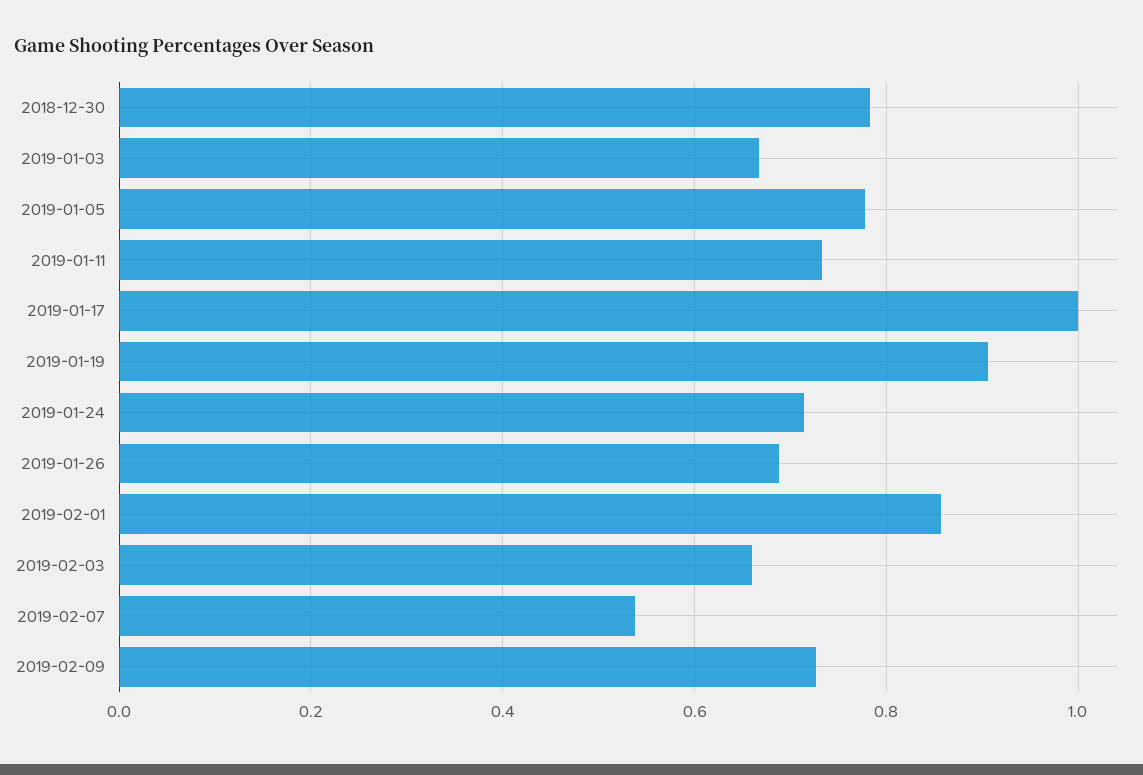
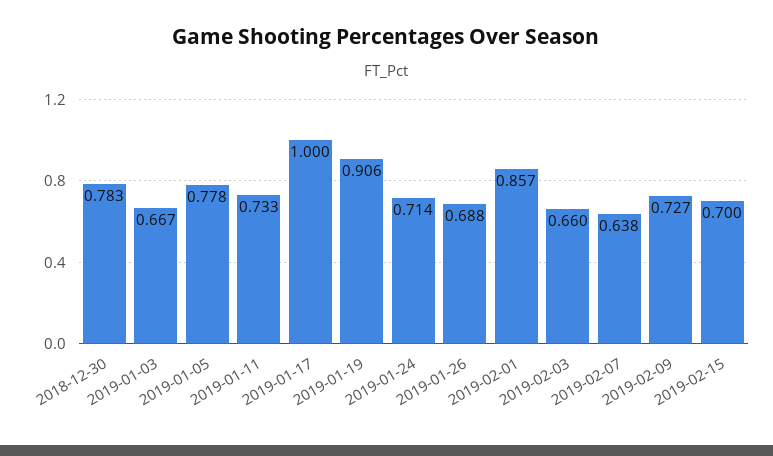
2019-02-07: 0.54 -> 0.638
2019-02-15: none -> 0.7

